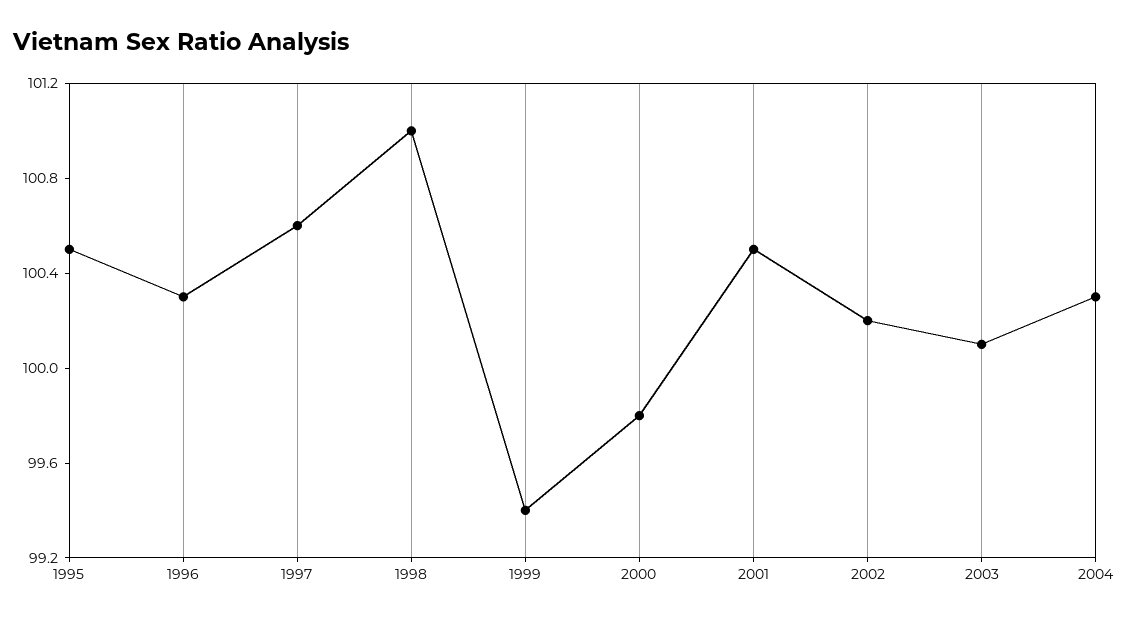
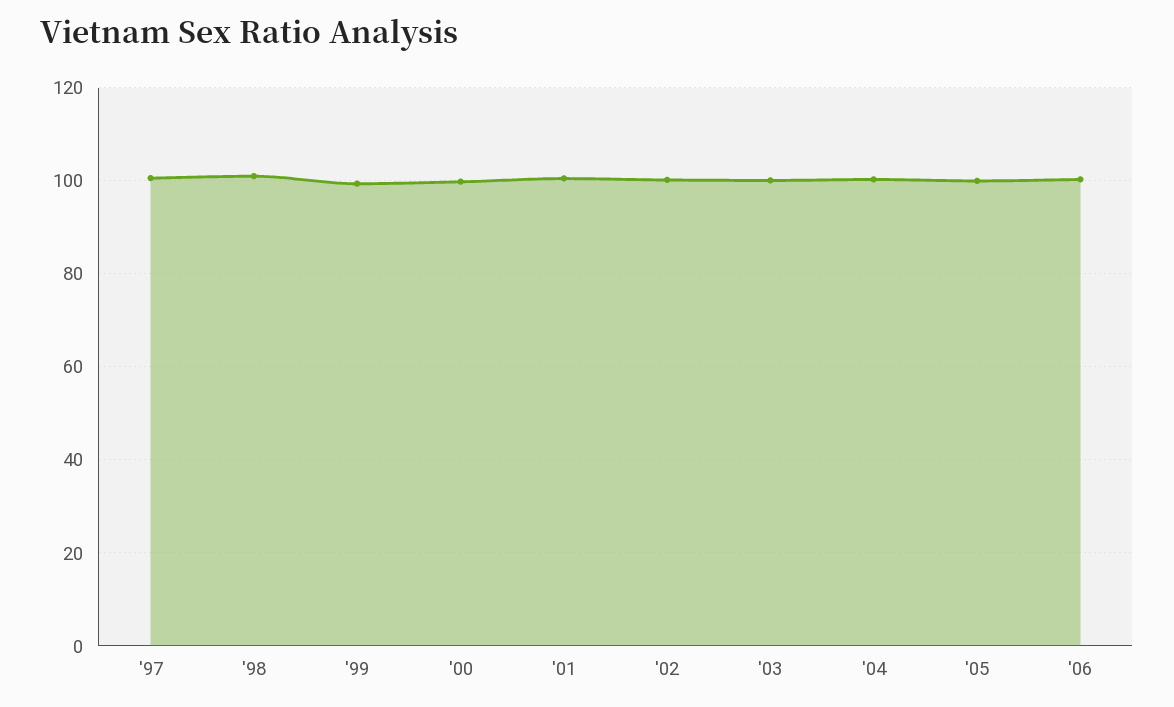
1995: 100.5 -> none
1996: 100.3 -> none
'05: none -> 100
'06: none -> 100

